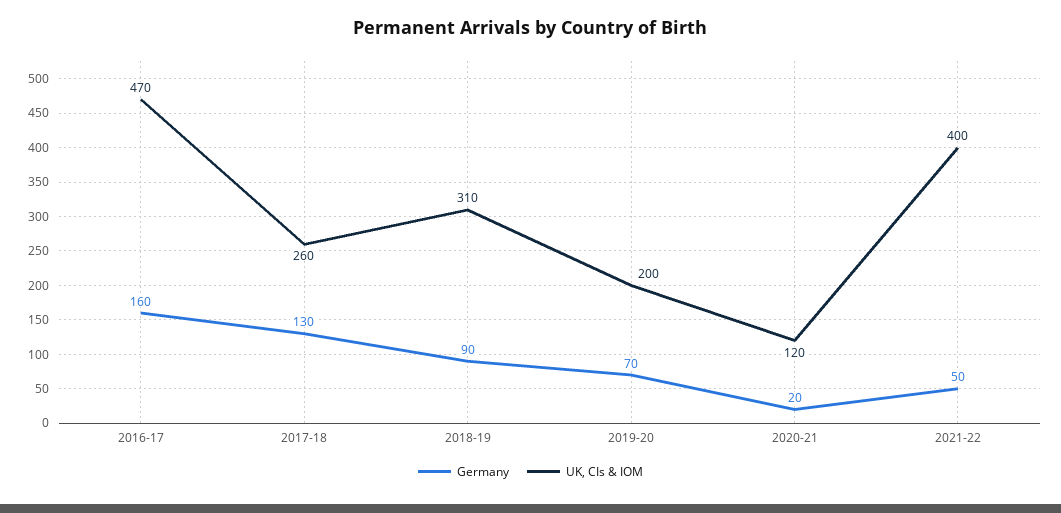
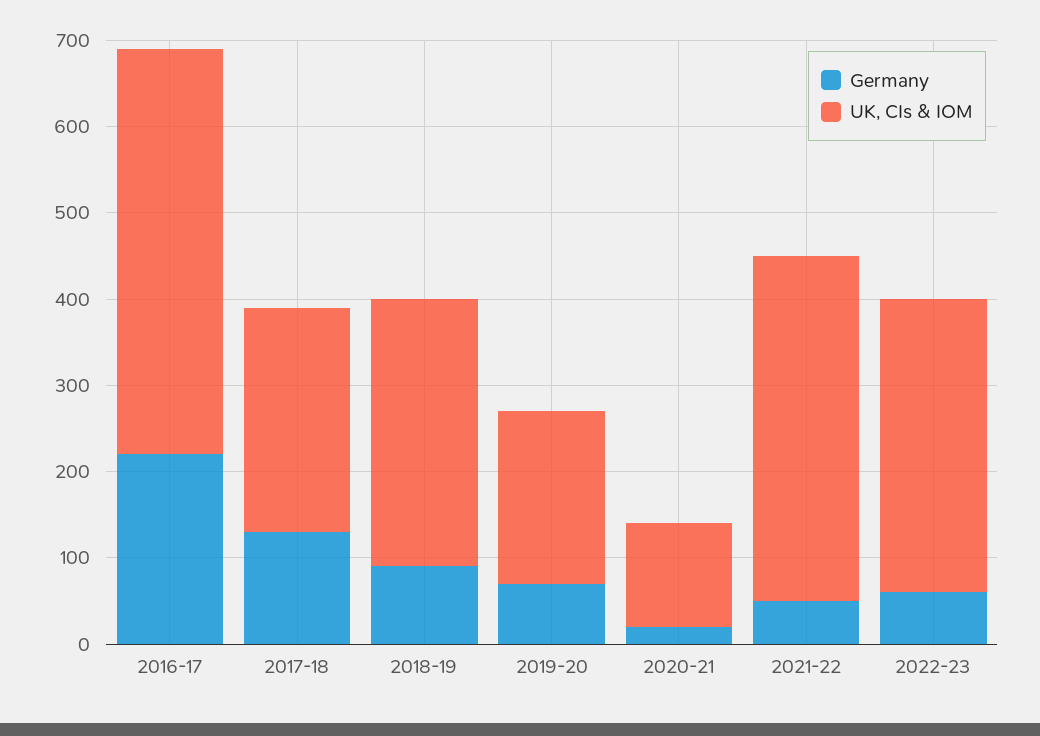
Germany, 2016-17: 160 -> 220
Germany, 2022-23: none -> 60
UK, CIs & IOM, 2022-23: none -> 340

